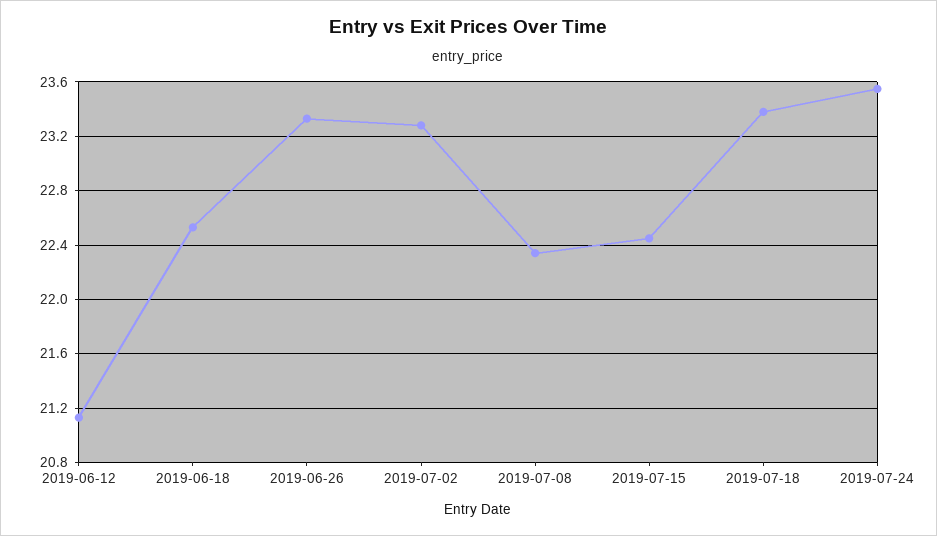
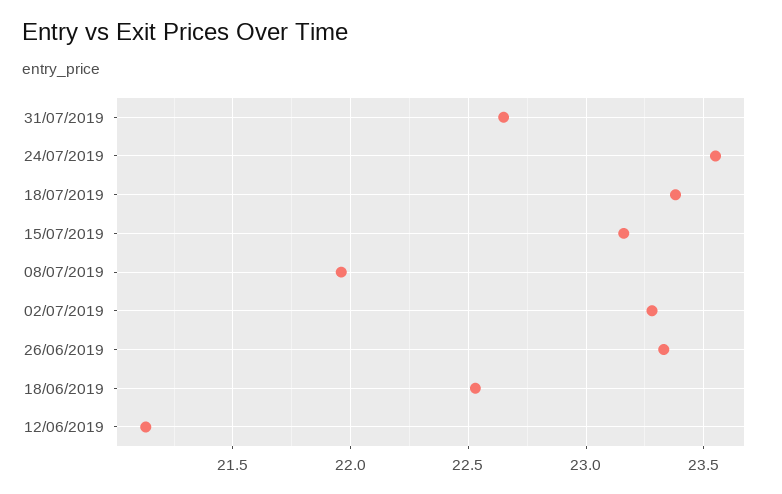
2019-07-08: 22.35 -> 21.95
2019-07-15: 22.45 -> 23.15
31/07/2019: none -> 22.65

